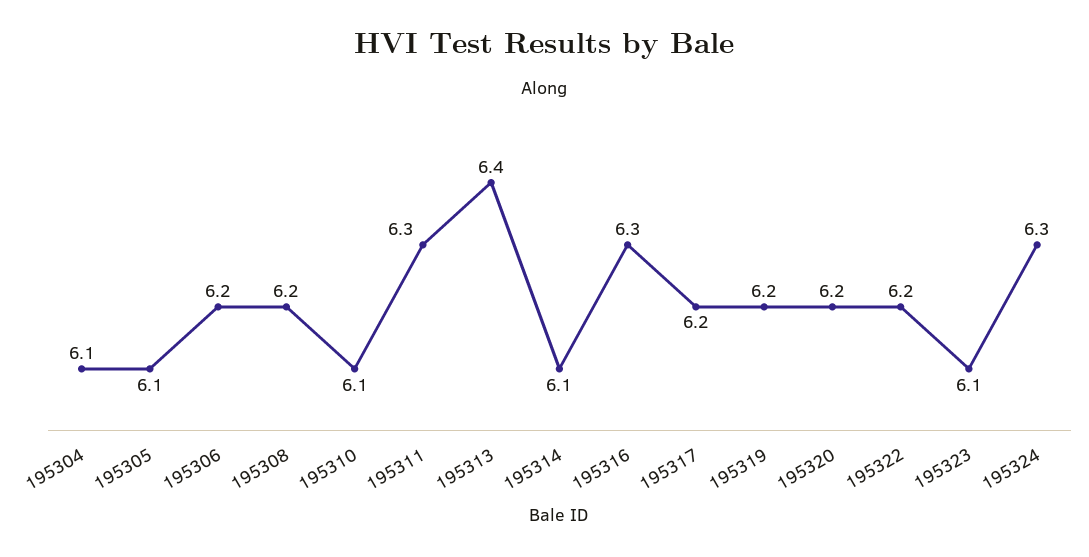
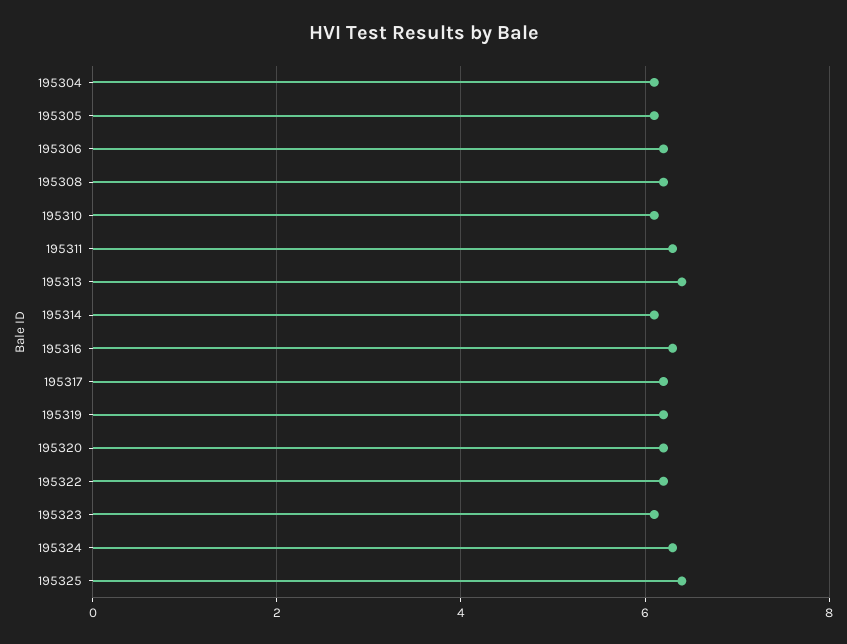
195325: none -> 6.5

